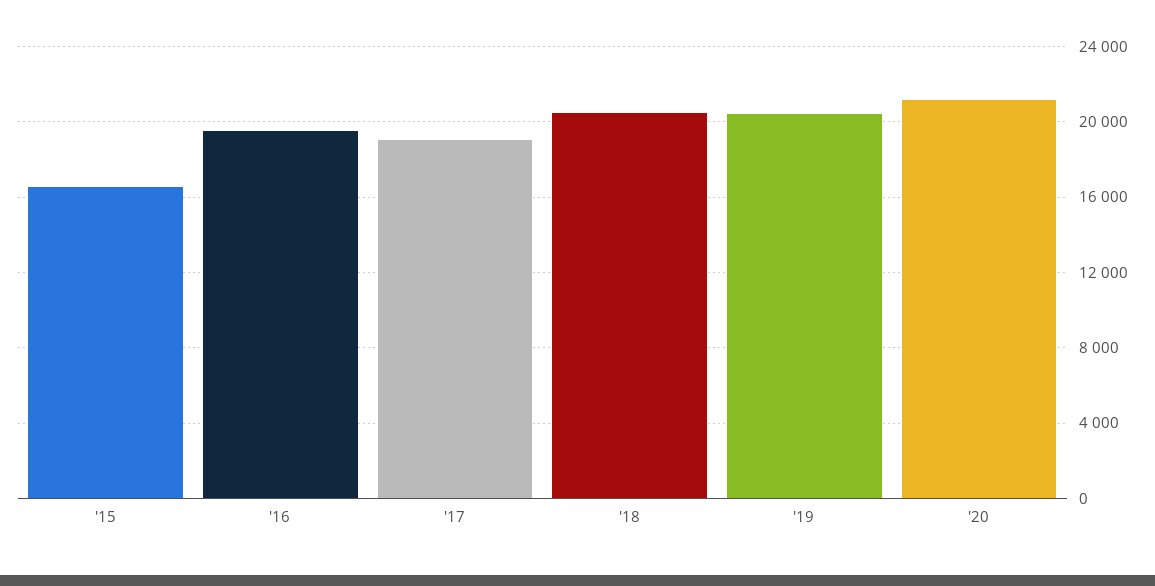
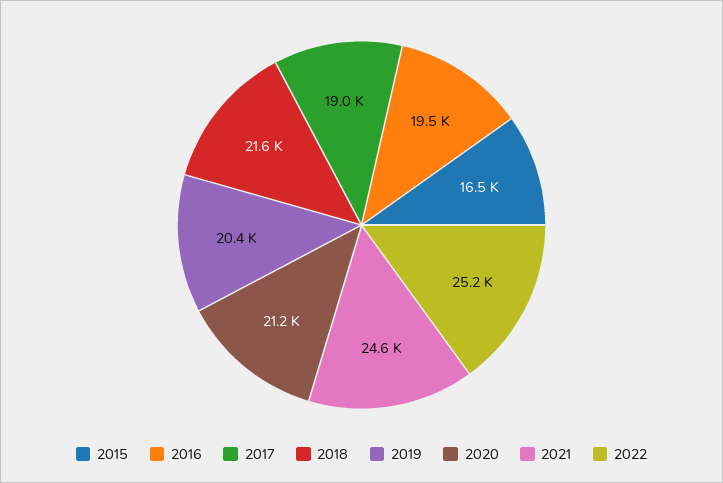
'18: 20500 -> 21600
2021: none -> 24600
2022: none -> 25200

